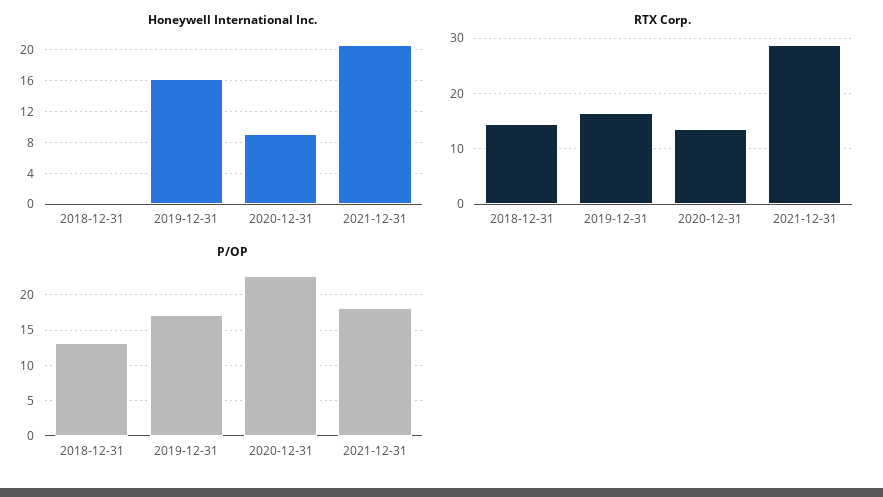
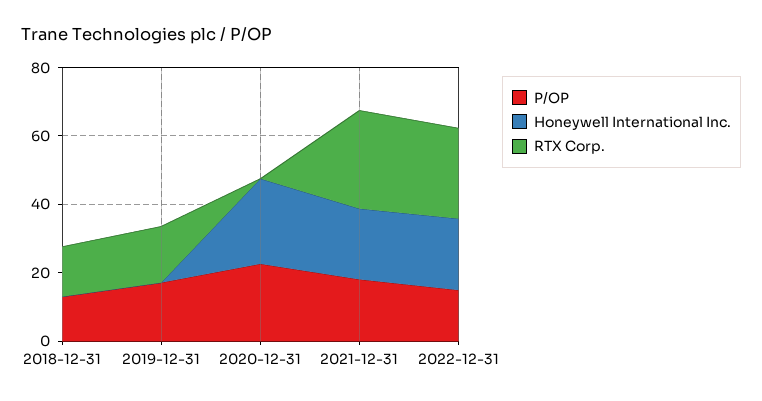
Honeywell International Inc., 2019-12-31: 16 -> 0
Honeywell International Inc., 2020-12-31: 9 -> 25
RTX Corp., 2020-12-31: 14 -> 0
P/OP, 2022-12-31: none -> 15
Honeywell International Inc., 2022-12-31: none -> 20
RTX Corp., 2022-12-31: none -> 25

